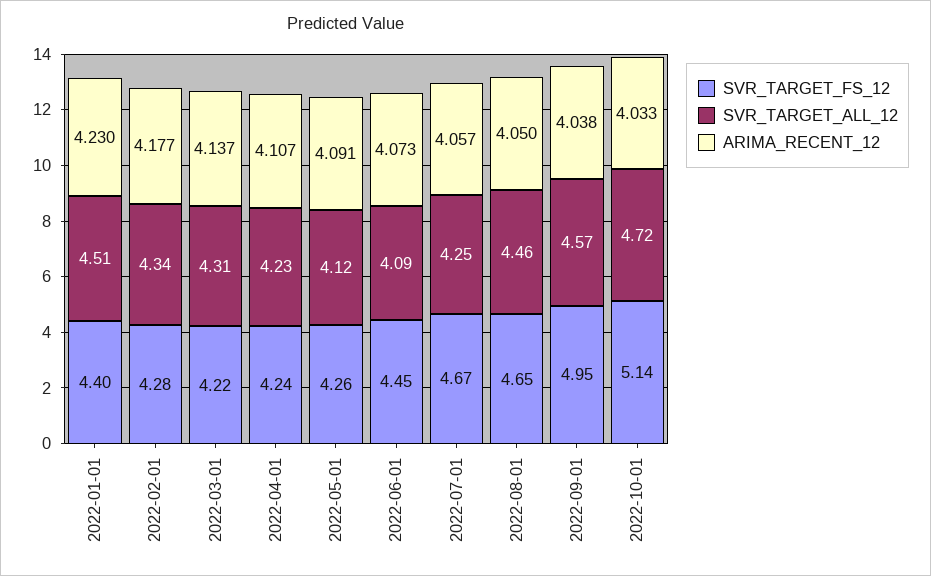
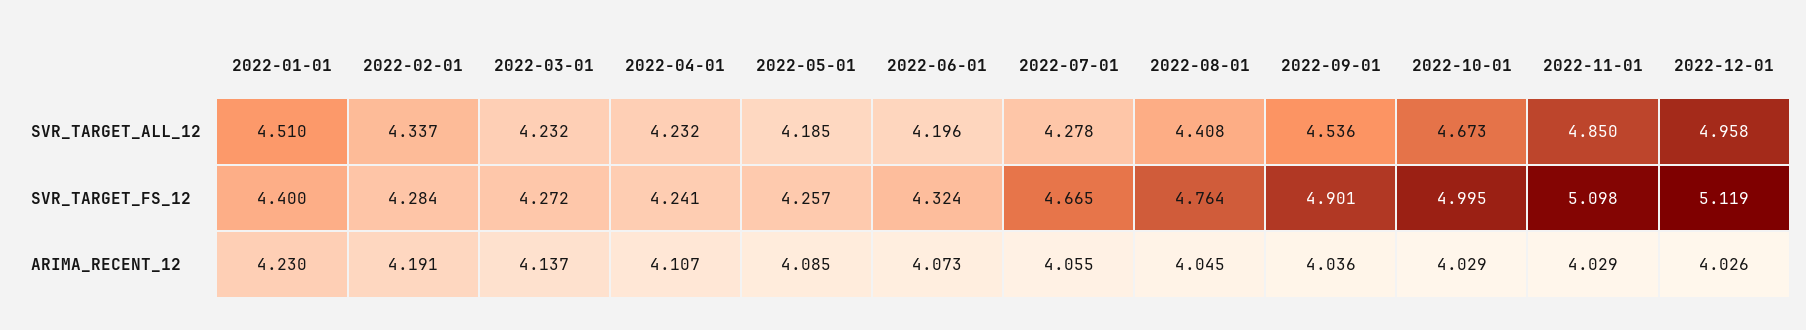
ARIMA_RECENT_12, 2022-02-01: 4.177 -> 4.191
SVR_TARGET_FS_12, 2022-03-01: 4.22 -> 4.272
SVR_TARGET_ALL_12, 2022-03-01: 4.31 -> 4.232
SVR_TARGET_ALL_12, 2022-05-01: 4.12 -> 4.185
ARIMA_RECENT_12, 2022-05-01: 4.091 -> 4.085
SVR_TARGET_FS_12, 2022-06-01: 4.45 -> 4.324
SVR_TARGET_ALL_12, 2022-06-01: 4.09 -> 4.196
SVR_TARGET_ALL_12, 2022-07-01: 4.25 -> 4.278
ARIMA_RECENT_12, 2022-07-01: 4.057 -> 4.055
SVR_TARGET_FS_12, 2022-08-01: 4.65 -> 4.764
SVR_TARGET_ALL_12, 2022-08-01: 4.46 -> 4.408
ARIMA_RECENT_12, 2022-08-01: 4.05 -> 4.045
SVR_TARGET_FS_12, 2022-09-01: 4.95 -> 4.901
SVR_TARGET_ALL_12, 2022-09-01: 4.57 -> 4.536
ARIMA_RECENT_12, 2022-09-01: 4.038 -> 4.036
SVR_TARGET_FS_12, 2022-10-01: 5.14 -> 4.995
SVR_TARGET_ALL_12, 2022-10-01: 4.72 -> 4.673
ARIMA_RECENT_12, 2022-10-01: 4.033 -> 4.029
SVR_TARGET_ALL_12, 2022-11-01: none -> 4.85
SVR_TARGET_ALL_12, 2022-12-01: none -> 4.958
SVR_TARGET_FS_12, 2022-11-01: none -> 5.098
SVR_TARGET_FS_12, 2022-12-01: none -> 5.119
ARIMA_RECENT_12, 2022-11-01: none -> 4.029
ARIMA_RECENT_12, 2022-12-01: none -> 4.026

